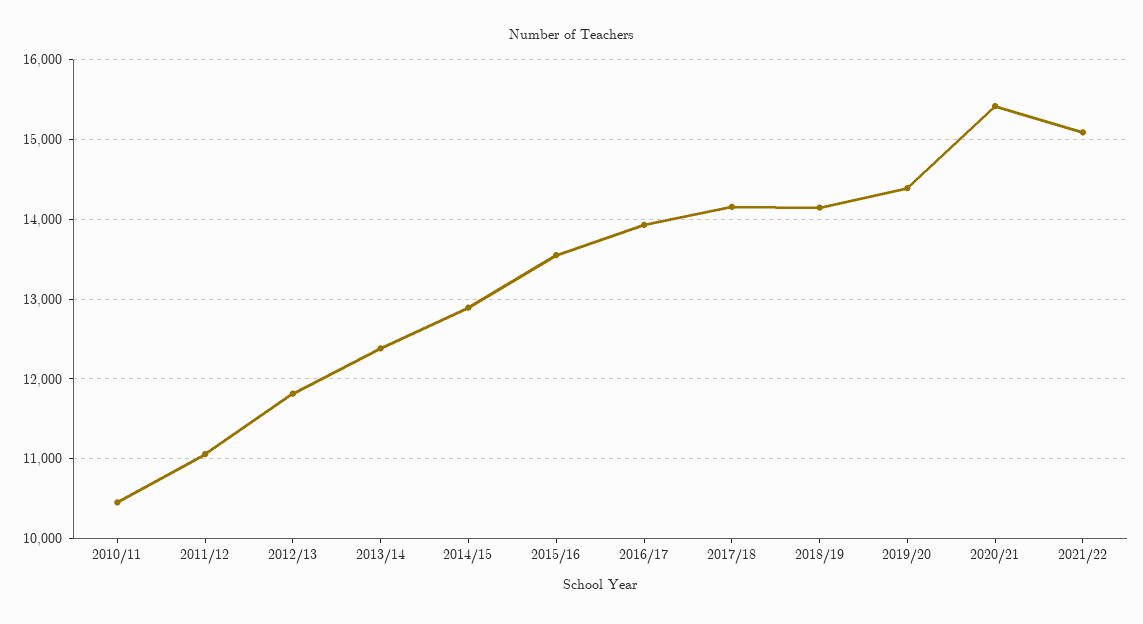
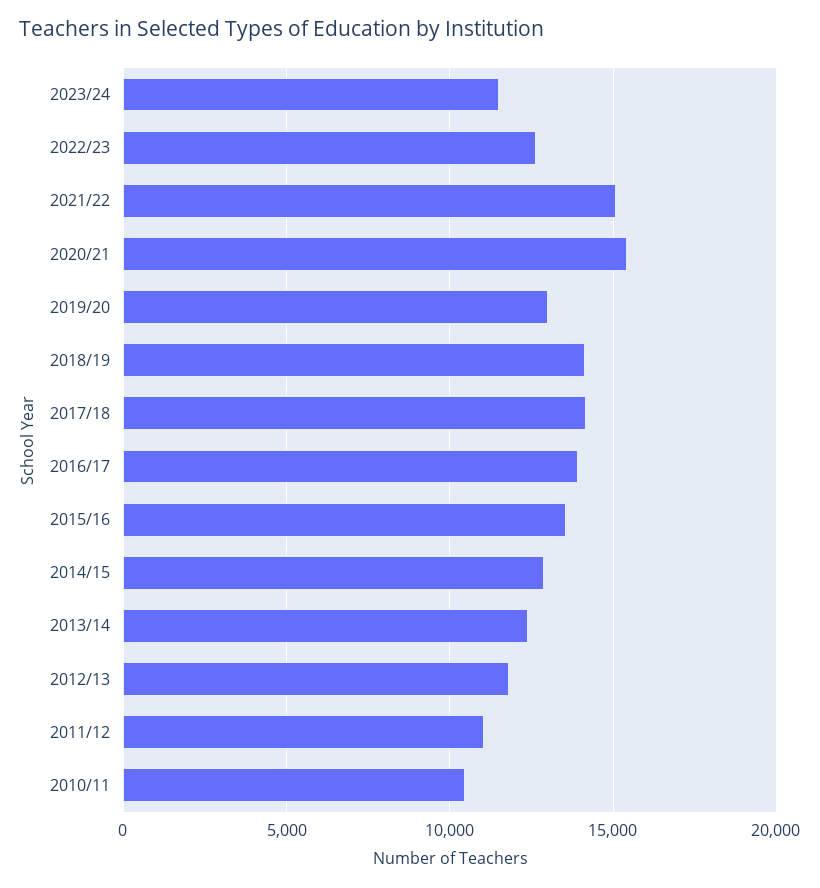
2019/20: 14400 -> 13000
2023/24: none -> 11500
2022/23: none -> 12500

